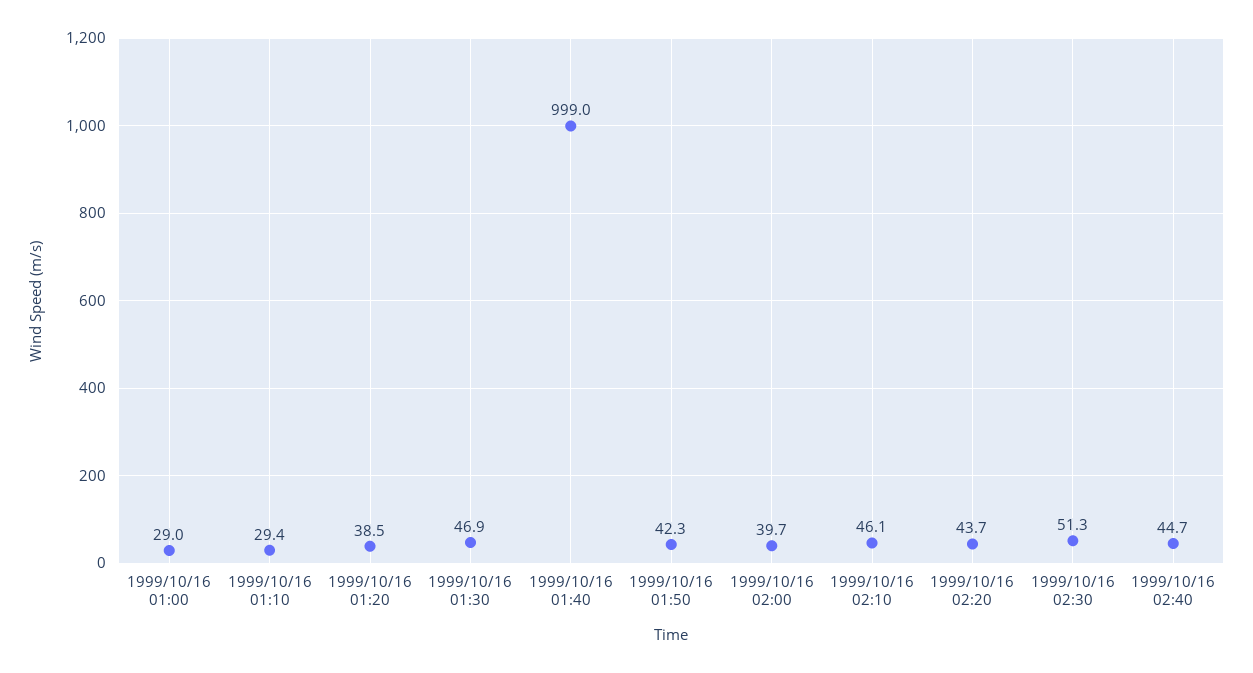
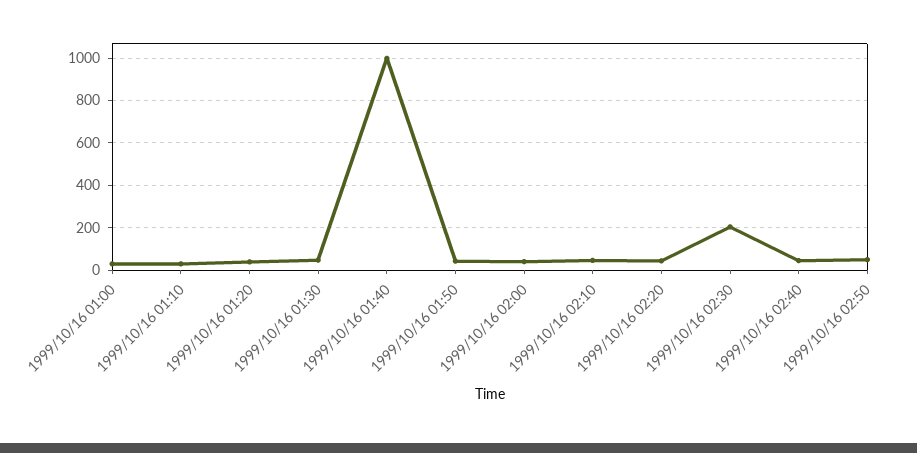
1999/10/16 02:30: 51.3 -> 200
1999/10/16 02:50: none -> 50

